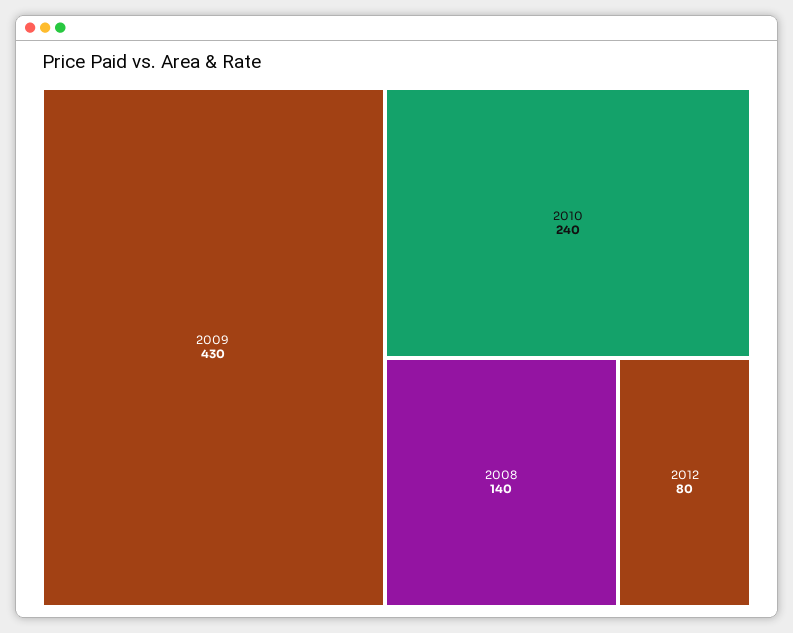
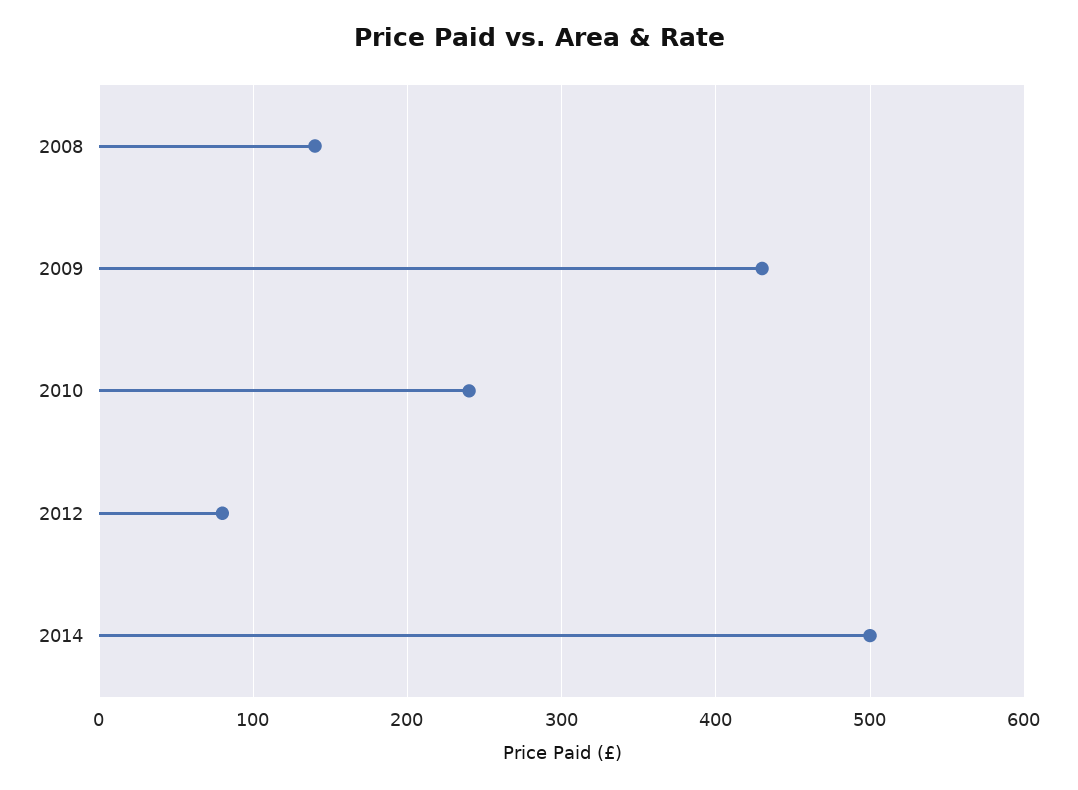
2014: none -> 500

